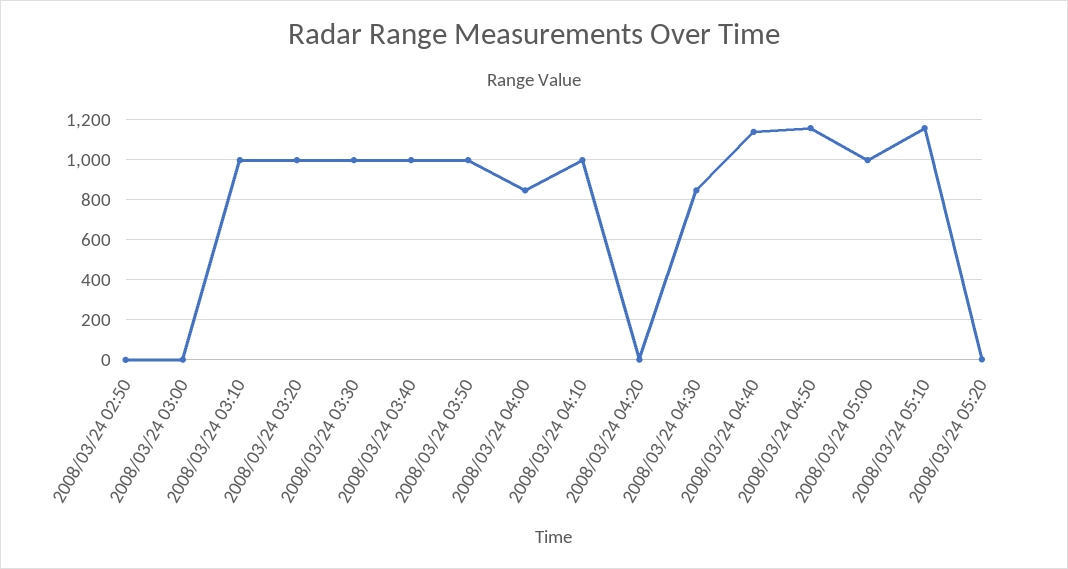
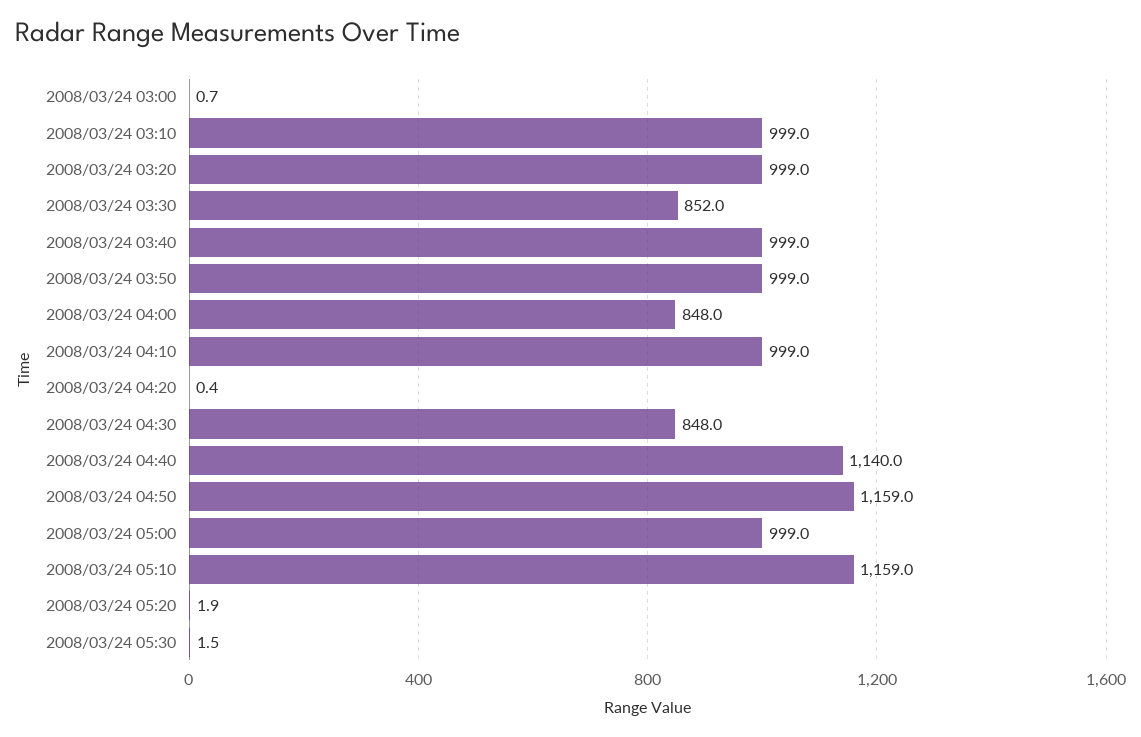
2008/03/24 02:50: 0 -> none
2008/03/24 03:30: 1000 -> 852
2008/03/24 05:30: none -> 1.5

